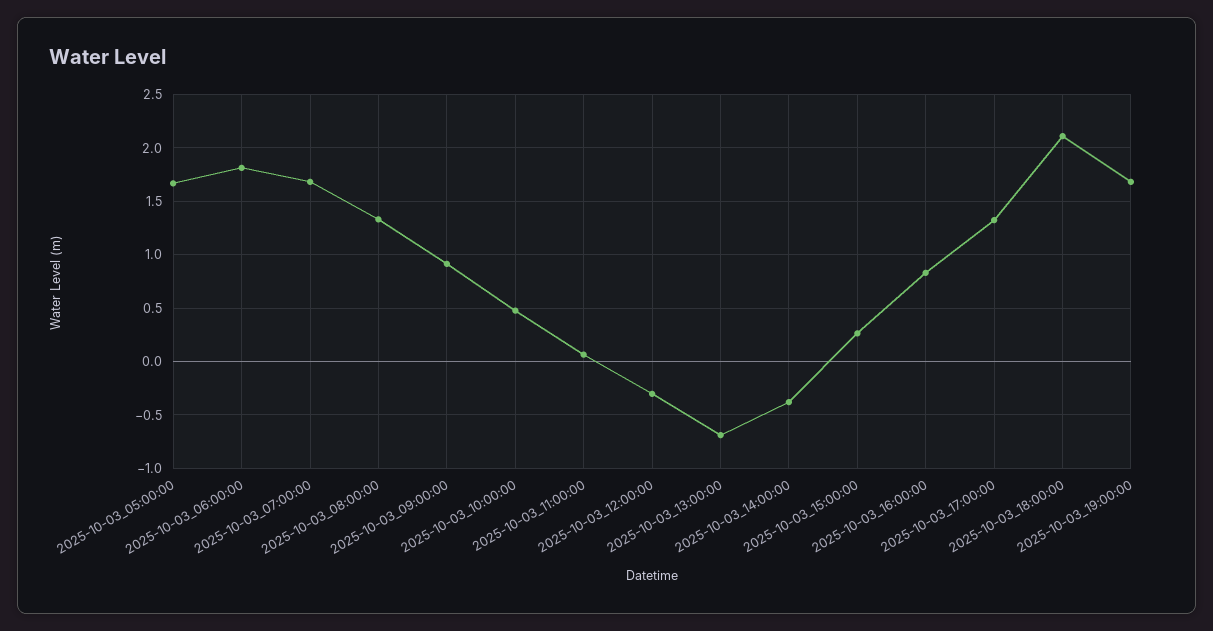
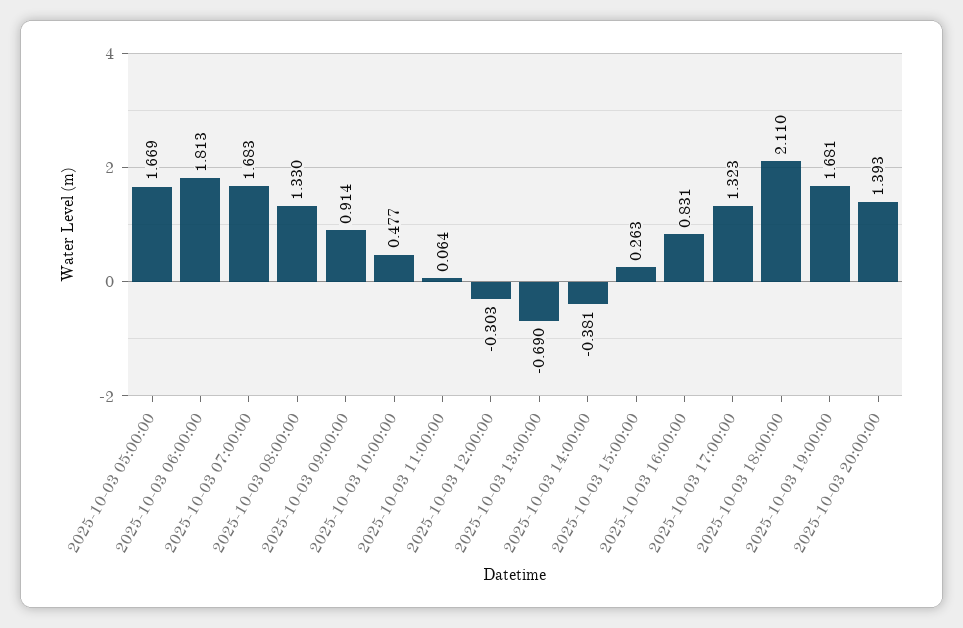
2025-10-03 20:00:00: none -> 1.393

